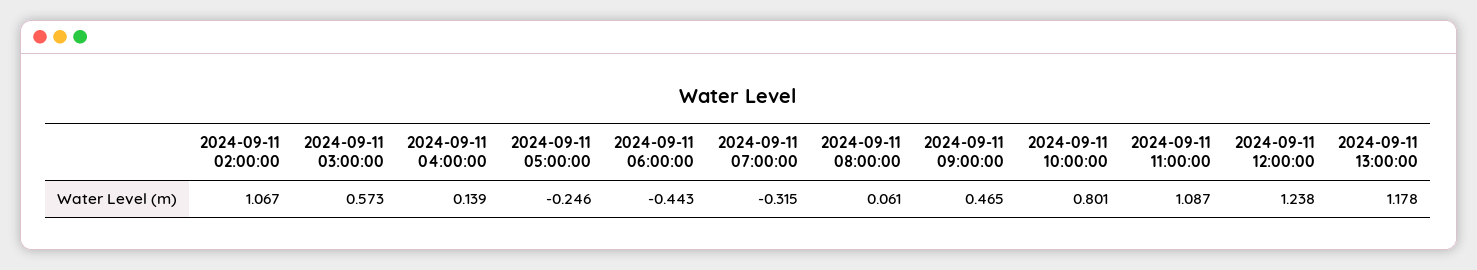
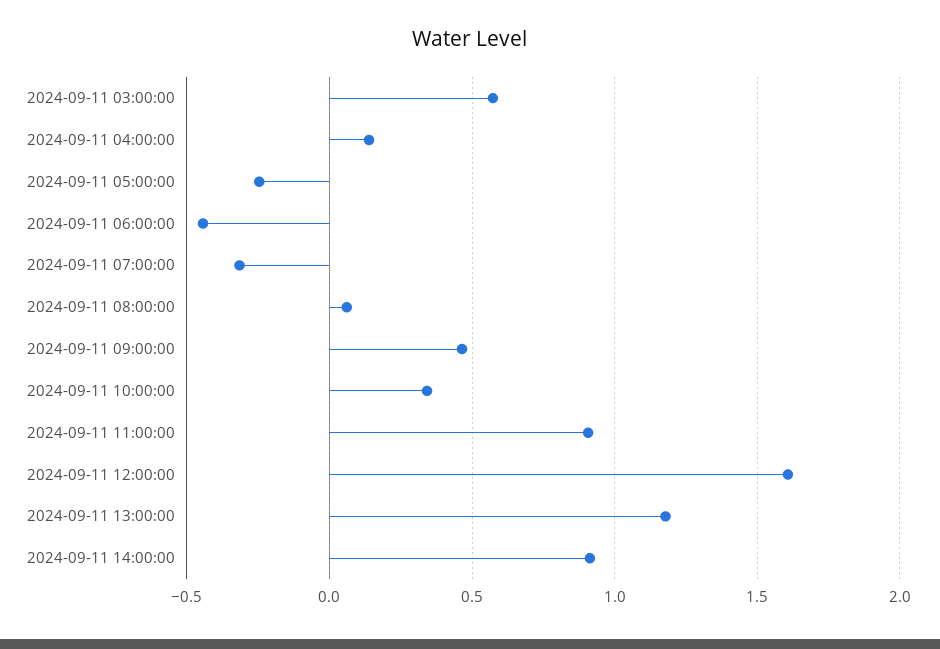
2024-09-11 02:00:00: 1.067 -> none
2024-09-11 10:00:00: 0.801 -> 0.35
2024-09-11 11:00:00: 1.087 -> 0.9
2024-09-11 12:00:00: 1.238 -> 1.6
2024-09-11 14:00:00: none -> 0.9

